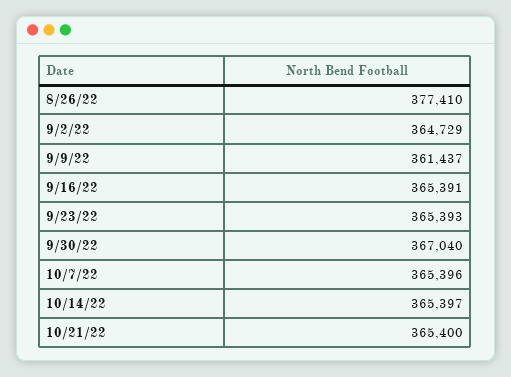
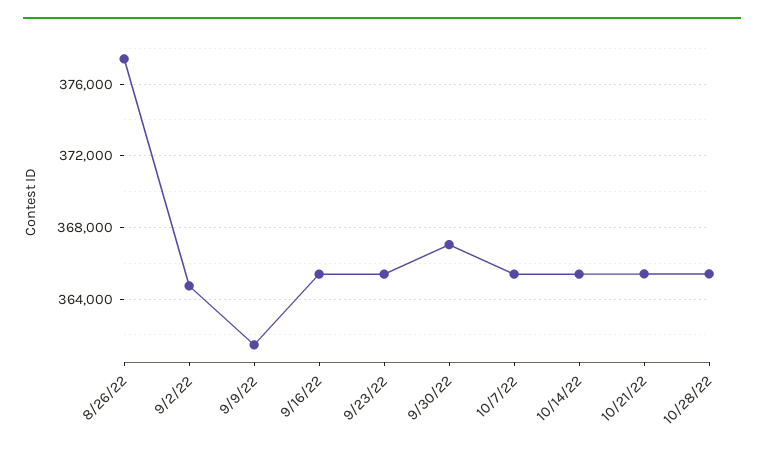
10/28/22: none -> 365500

